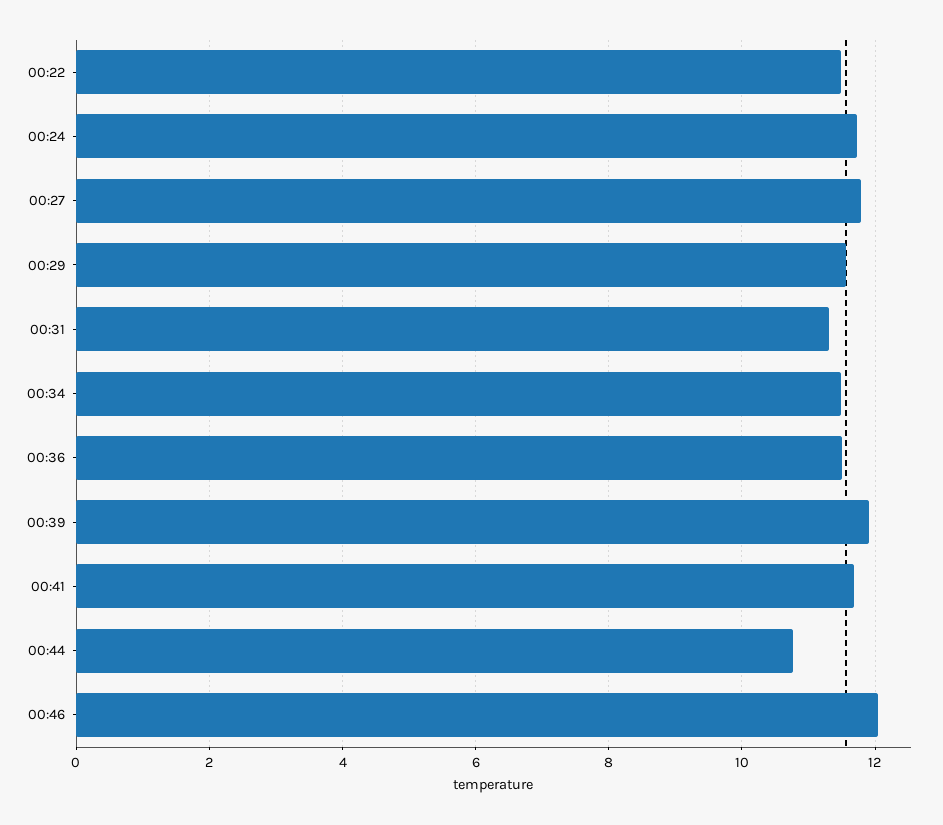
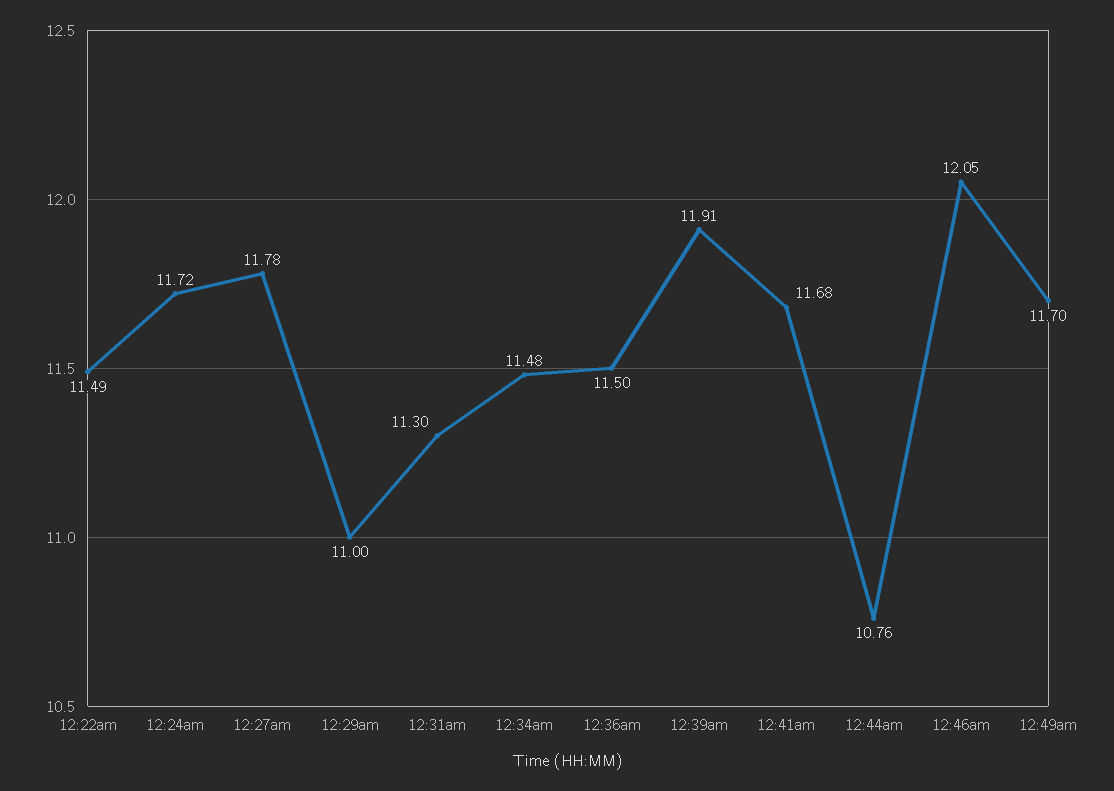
00:29: 11.6 -> 11
12:49am: none -> 11.7

